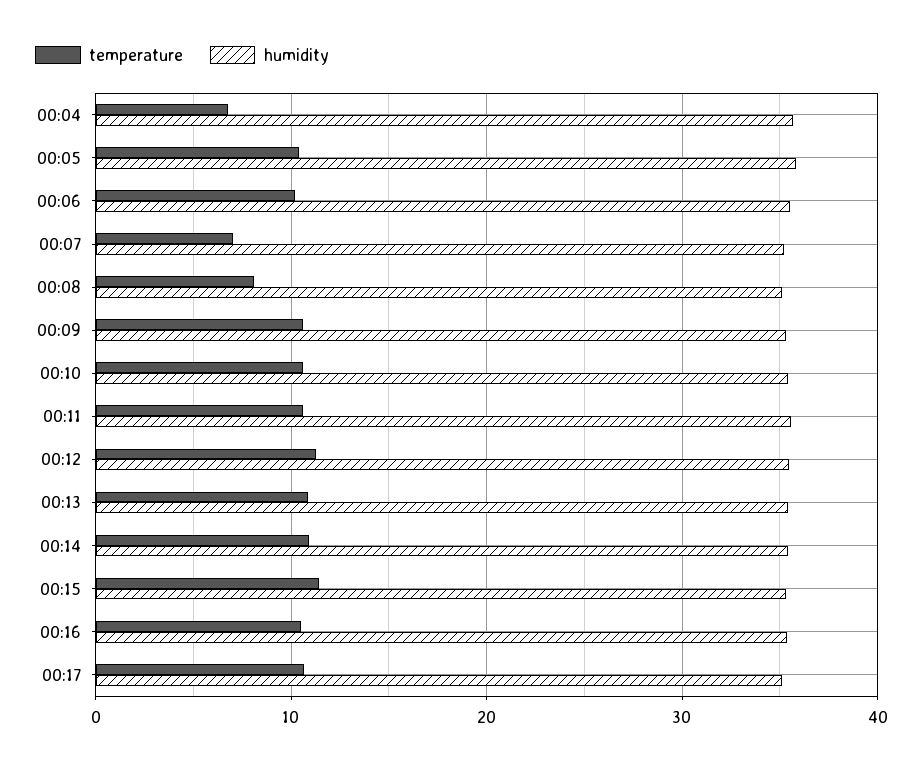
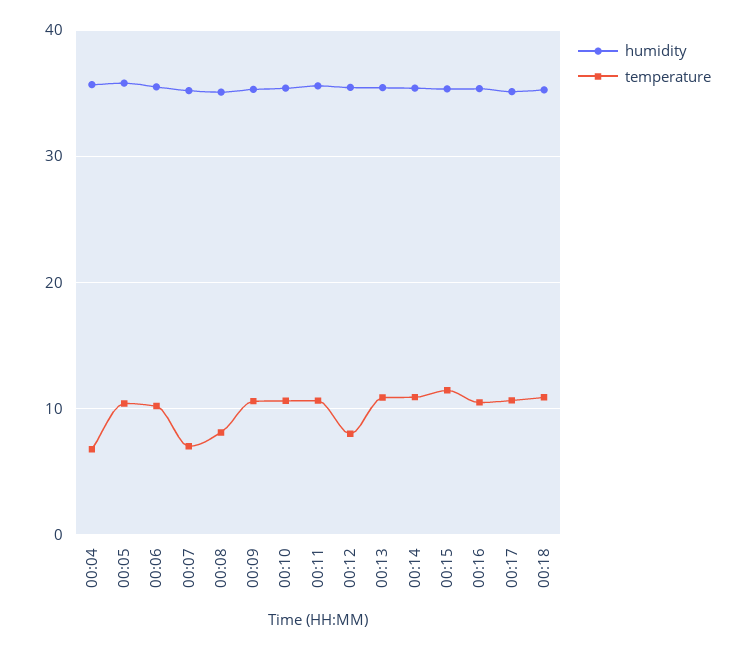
temperature, 00:12: 11 -> 8
humidity, 00:18: none -> 35
temperature, 00:18: none -> 11

